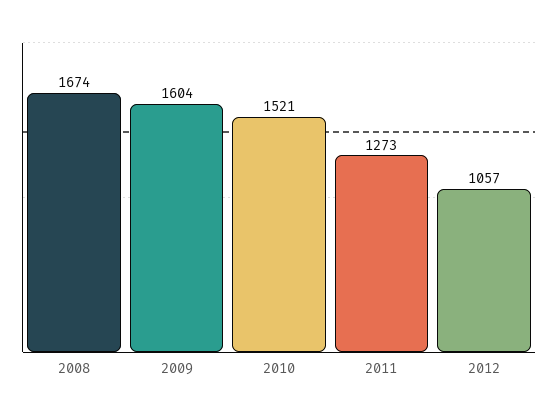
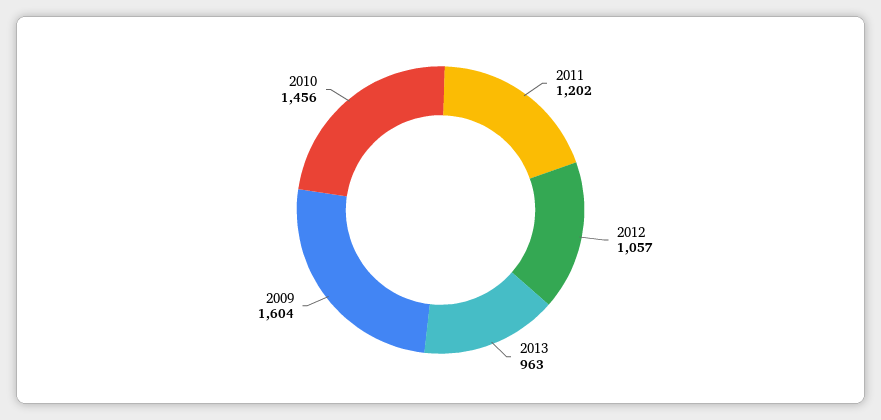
2008: 1674 -> none
2010: 1521 -> 1456
2011: 1273 -> 1202
2013: none -> 963

